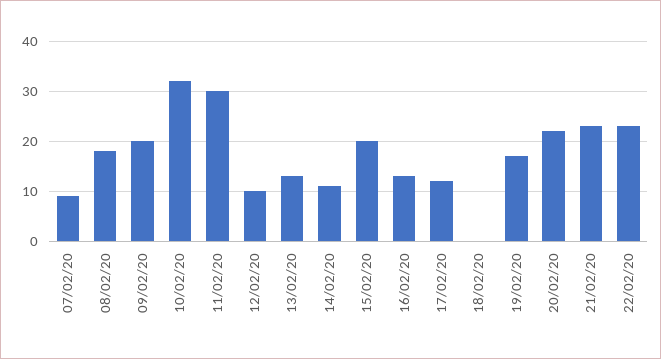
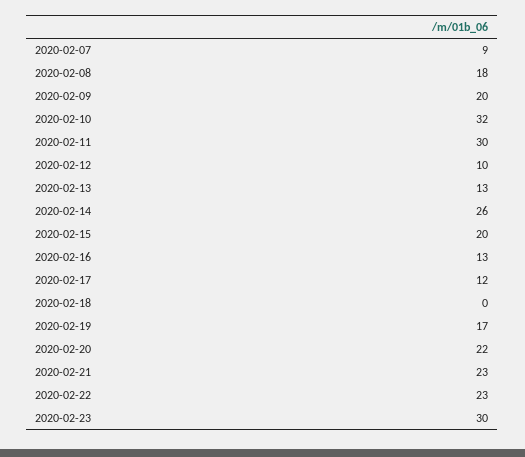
14/02/20: 10 -> 26
2020-02-23: none -> 30

